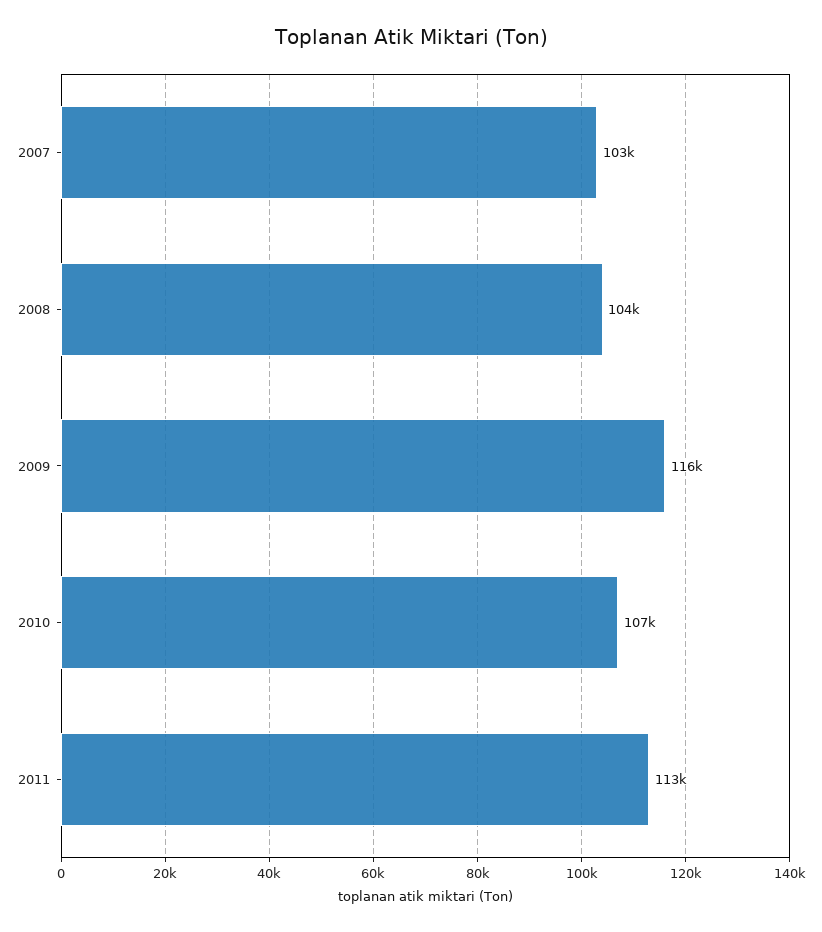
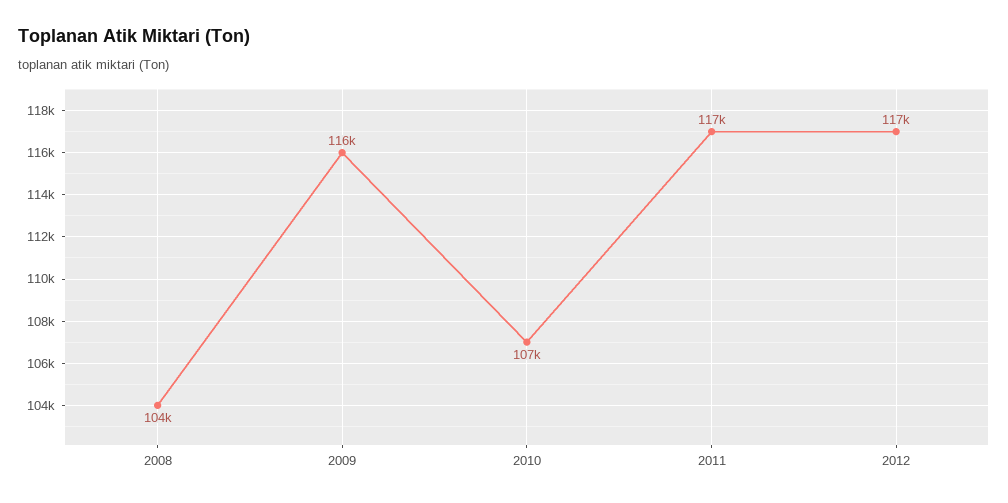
2007: 103000 -> none
2011: 113000 -> 117000
2012: none -> 117000

